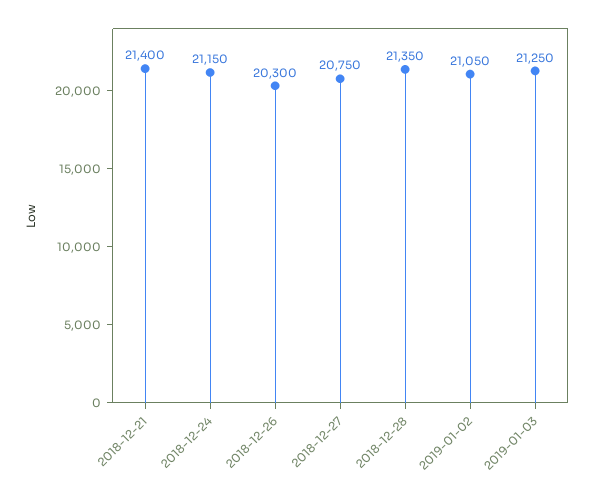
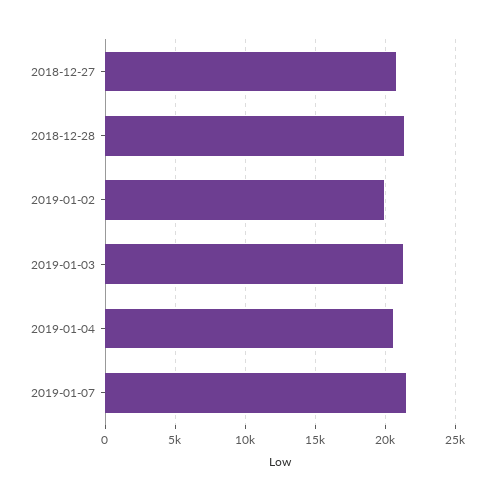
2018-12-21: 21400 -> none
2018-12-24: 21150 -> none
2018-12-26: 20300 -> none
2019-01-02: 21050 -> 20000
2019-01-04: none -> 20500
2019-01-07: none -> 21500

